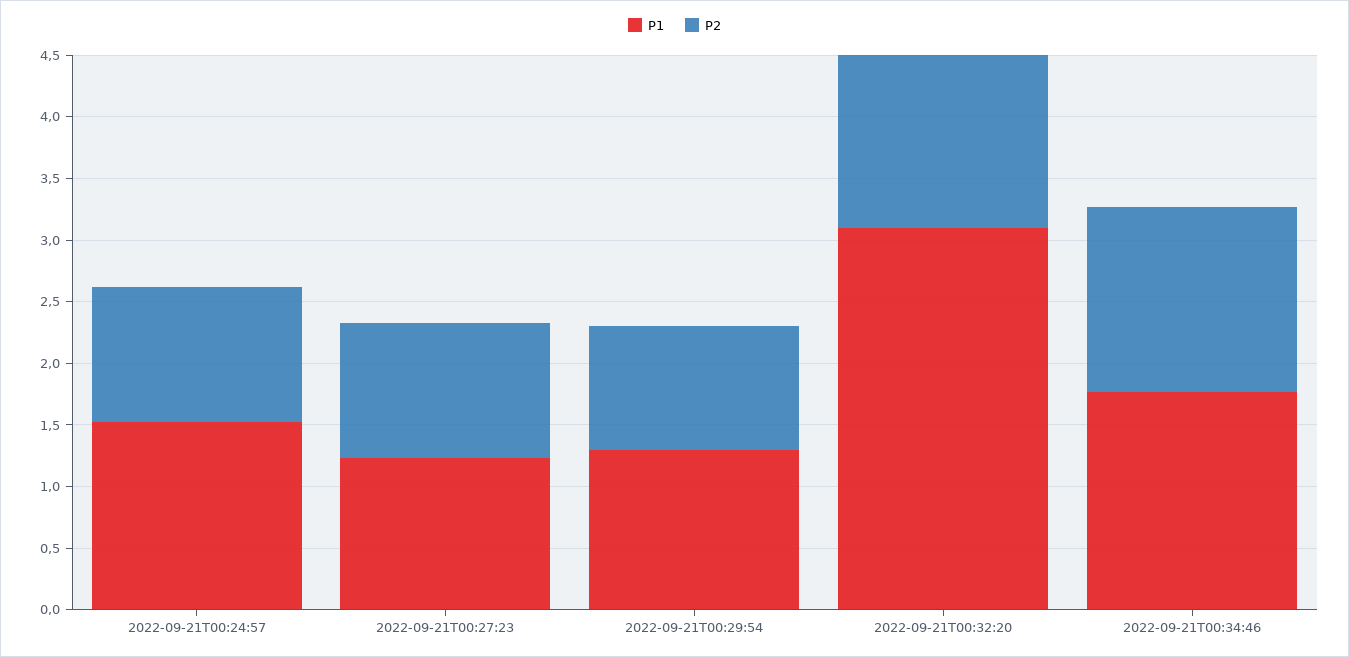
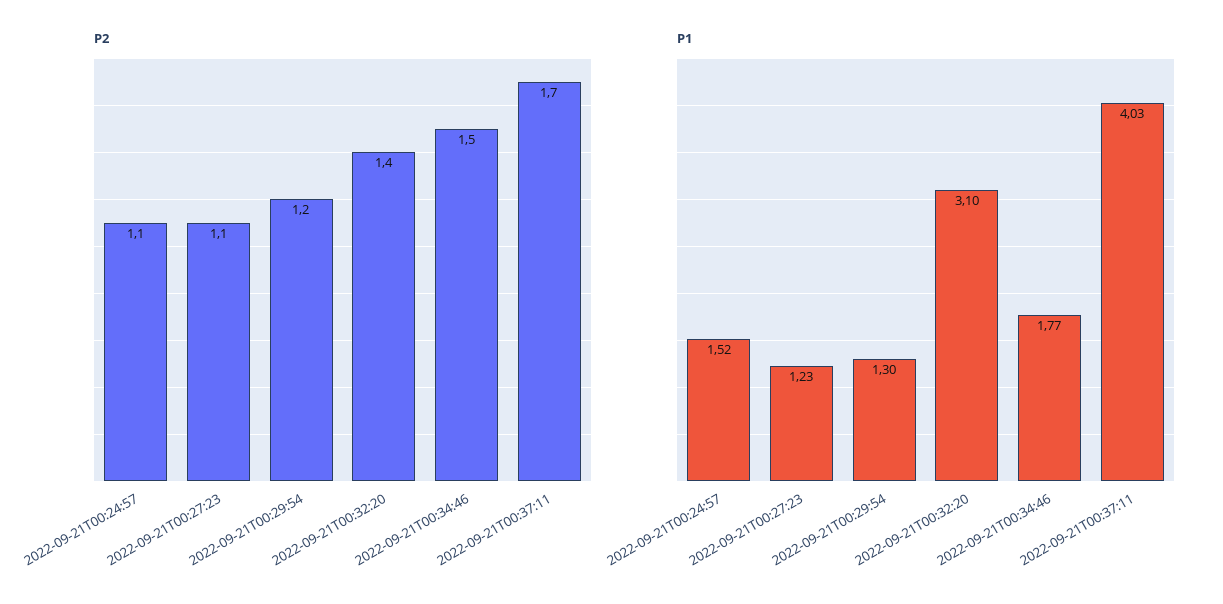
P2, 2022-09-21T00:29:54: 1 -> 1.2
P2, 2022-09-21T00:37:11: none -> 1.7
P1, 2022-09-21T00:37:11: none -> 4.03

